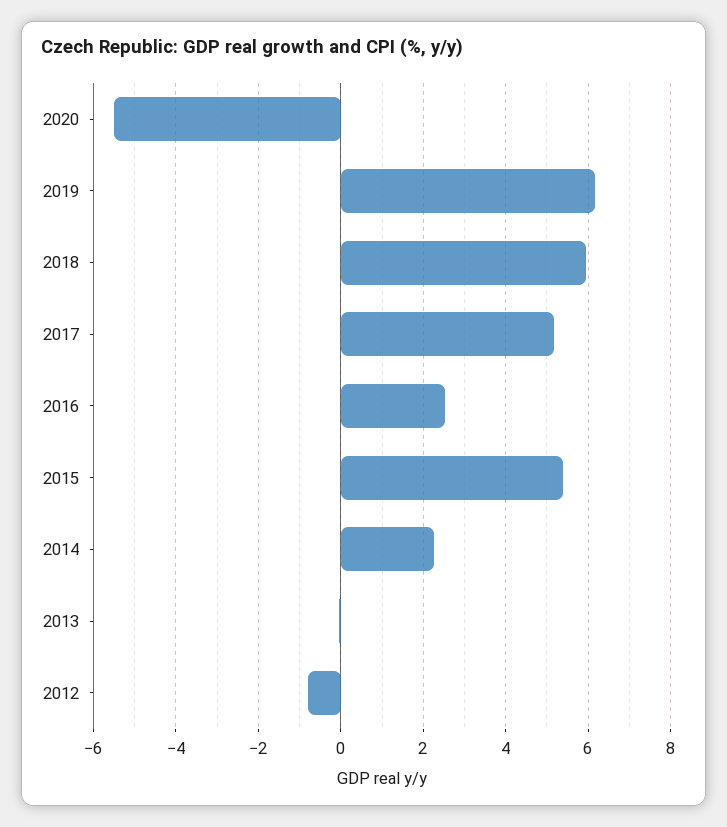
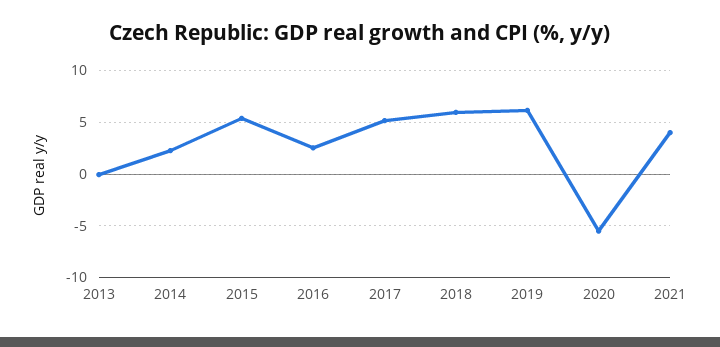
2012: -0.8 -> none
2021: none -> 4

